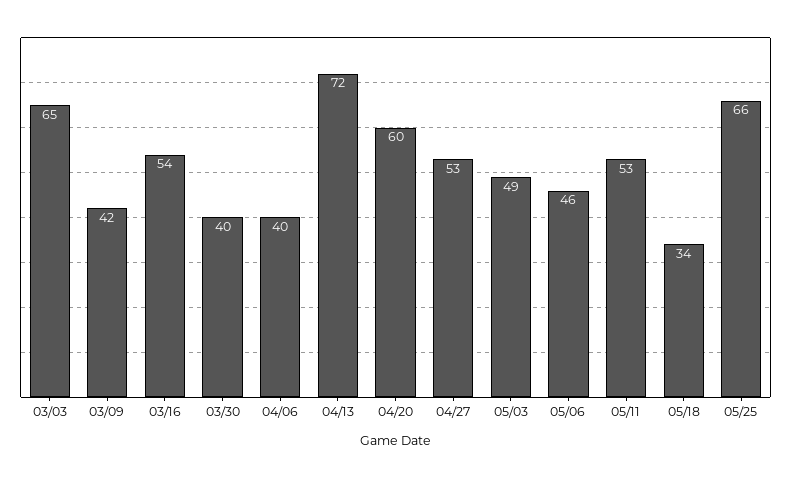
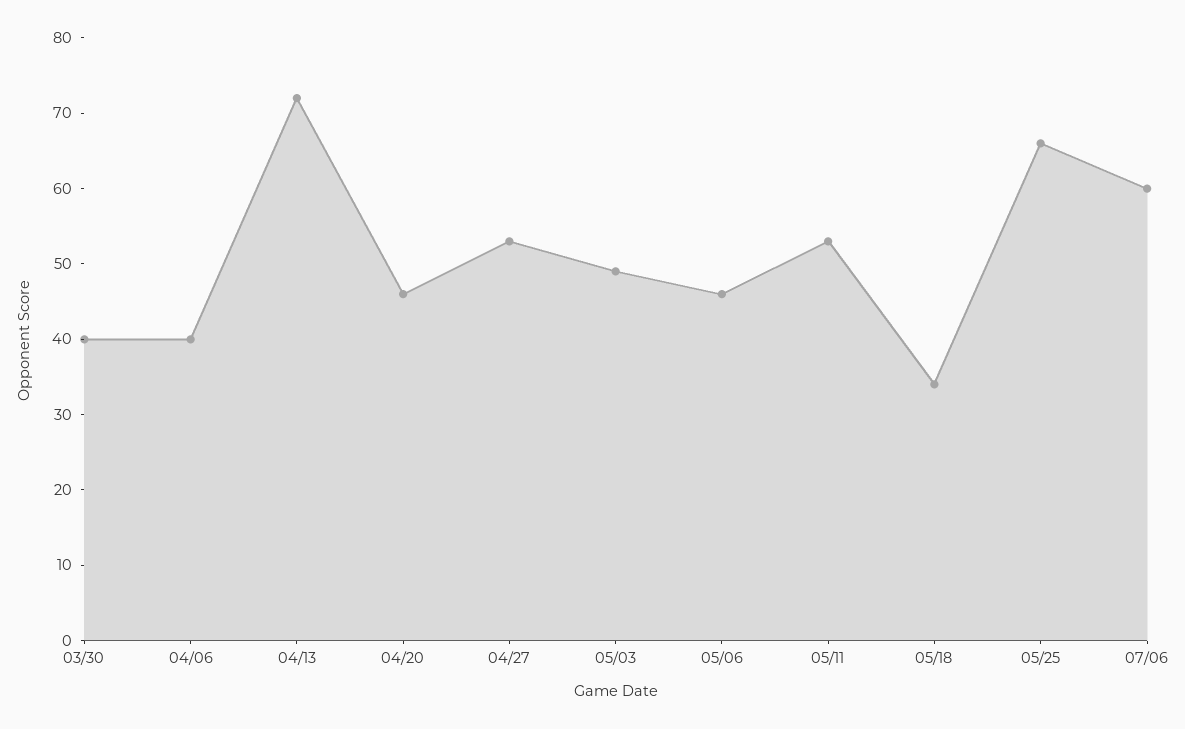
03/03: 65 -> none
03/09: 42 -> none
03/16: 54 -> none
04/20: 60 -> 45
07/06: none -> 60

